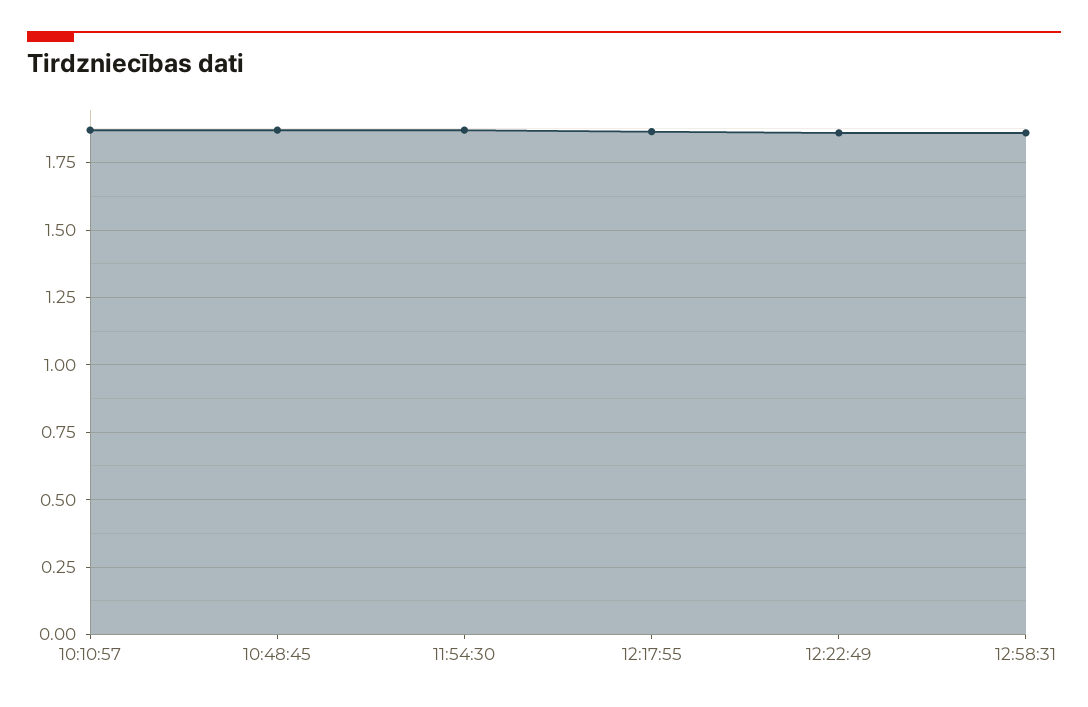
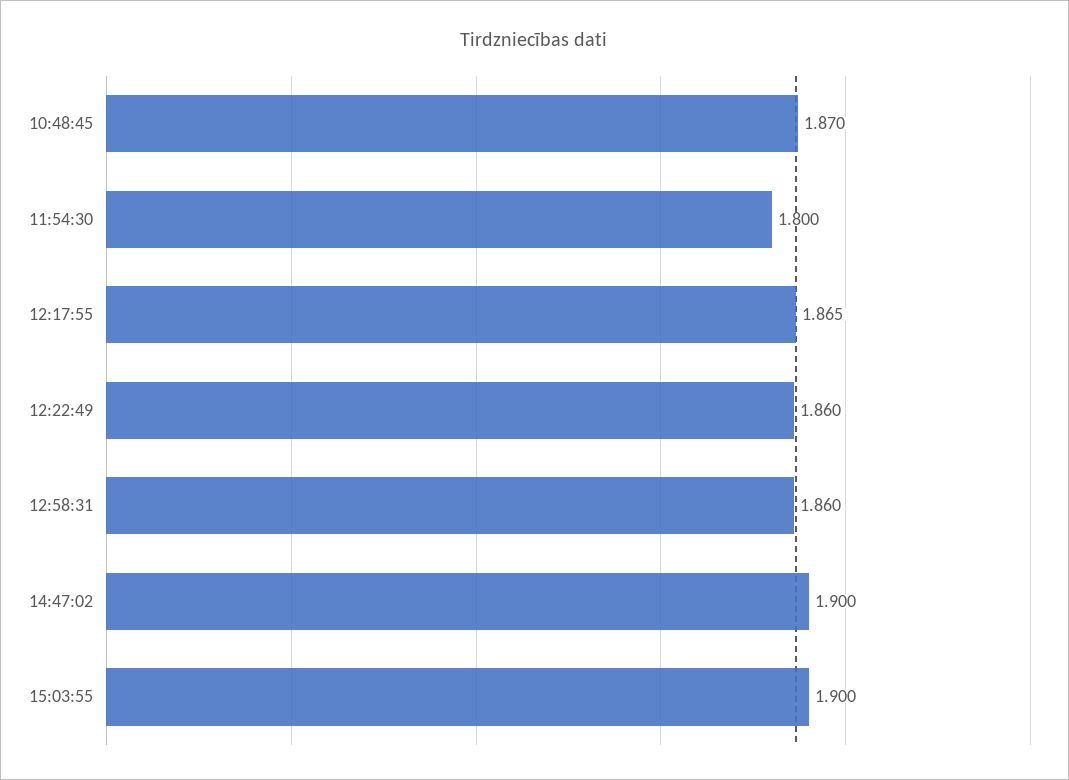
10:10:57: 1.875 -> none
11:54:30: 1.875 -> 1.8
14:47:02: none -> 1.9
15:03:55: none -> 1.9

